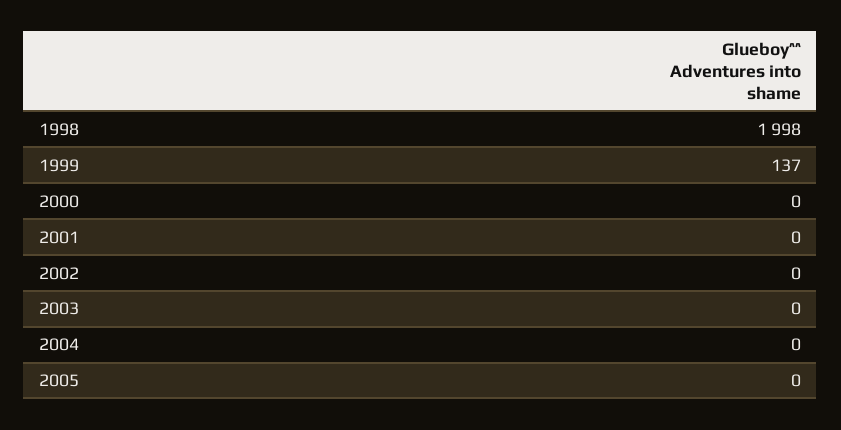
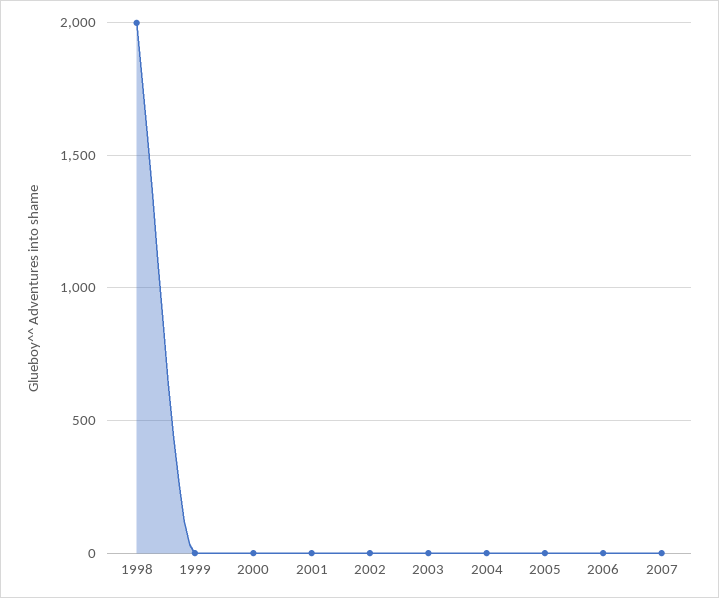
1999: 137 -> 0
2006: none -> 0
2007: none -> 0

